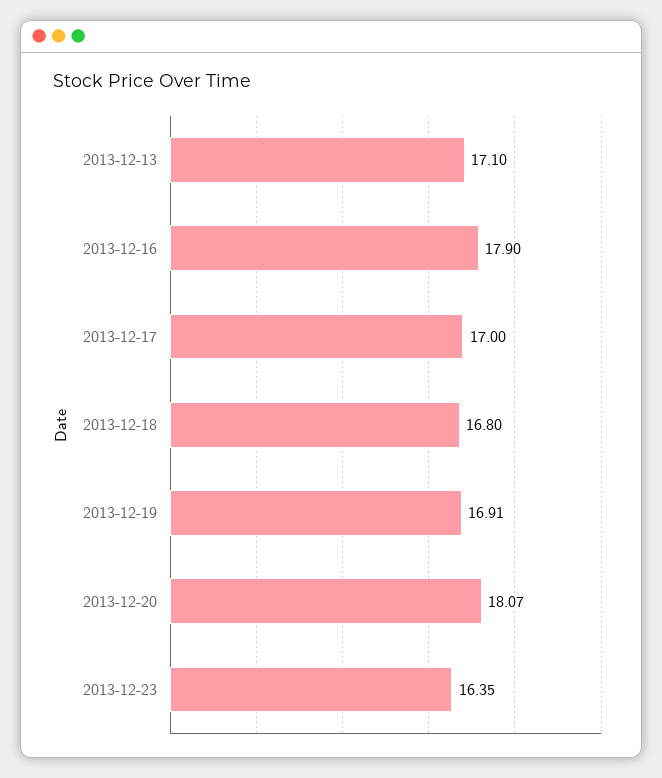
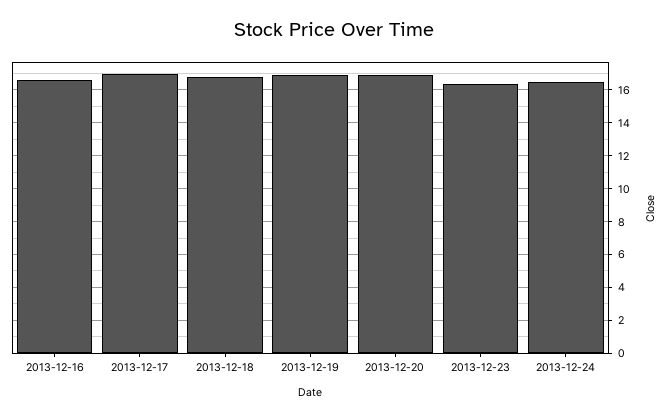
2013-12-13: 17.1 -> none
2013-12-16: 17.9 -> 16.5
2013-12-20: 18.07 -> 17
2013-12-24: none -> 16.5

